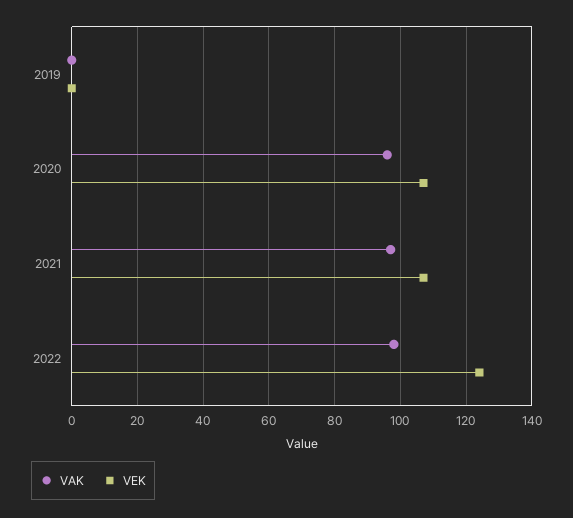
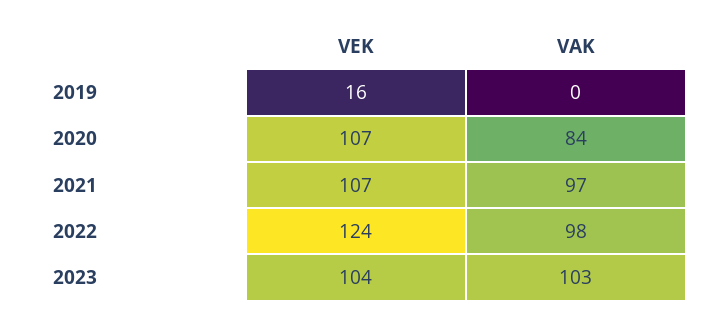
VEK, 2019: 0 -> 16
VAK, 2020: 95 -> 84
VEK, 2023: none -> 104
VAK, 2023: none -> 103

